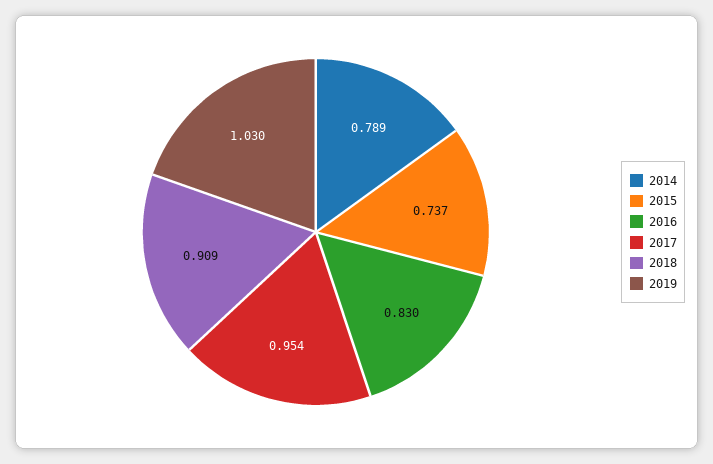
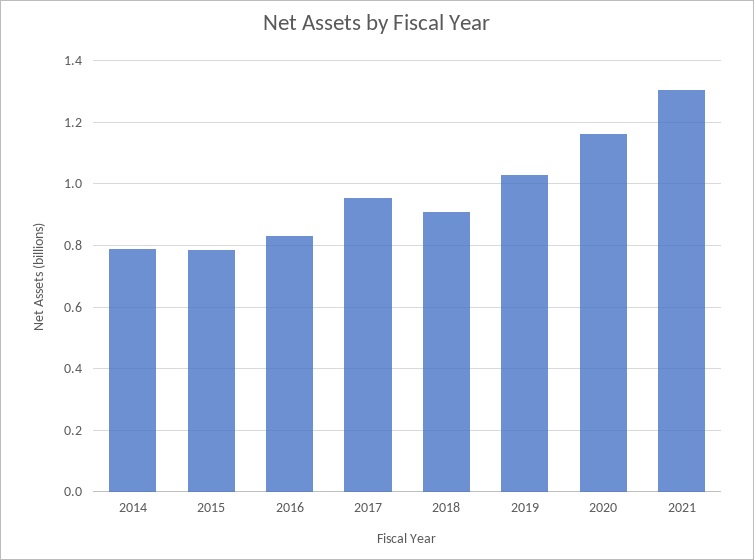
2015: 0.737 -> 0.78
2020: none -> 1.16
2021: none -> 1.3

